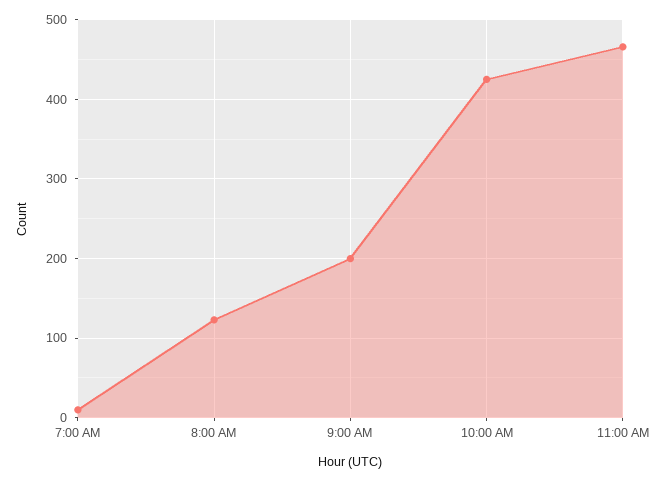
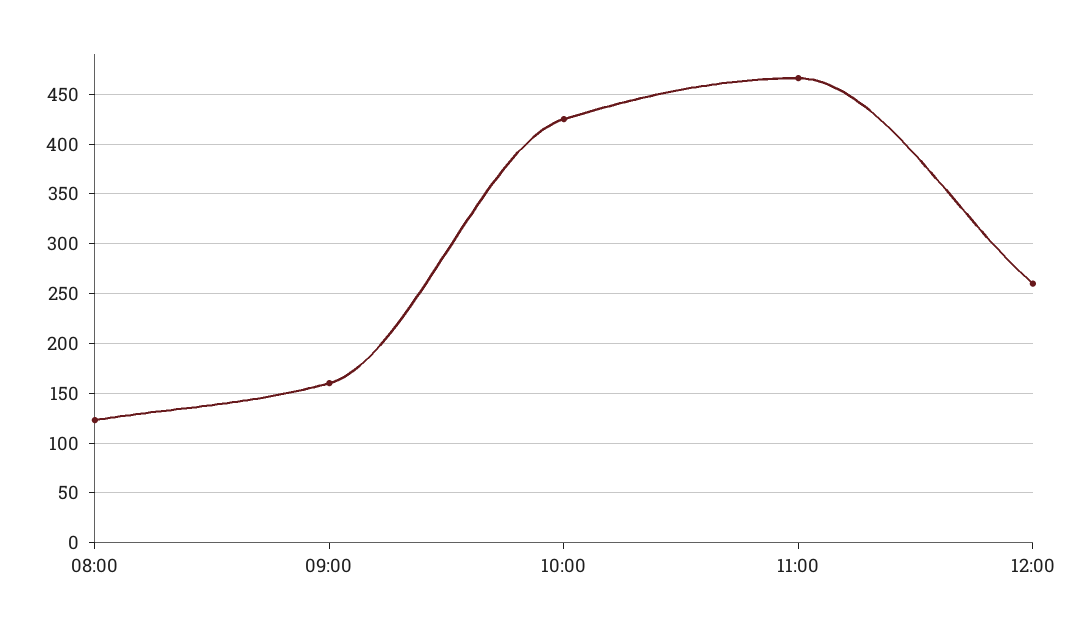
7:00 AM: 10 -> none
9:00 AM: 200 -> 160
12:00: none -> 260

